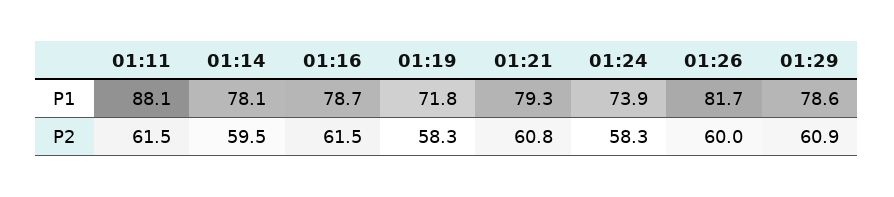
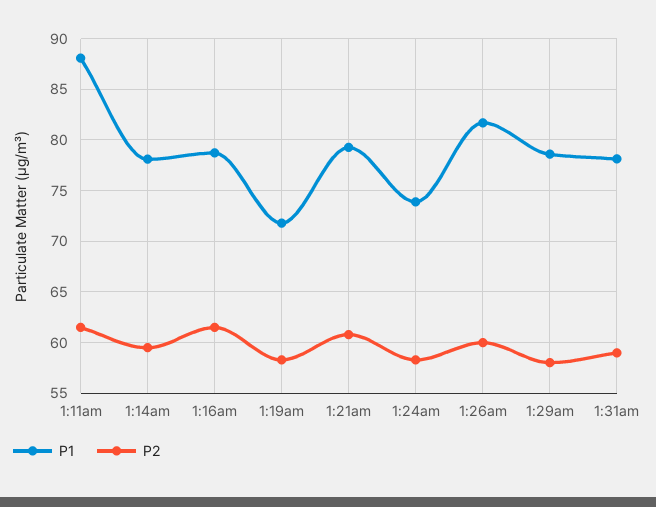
P2, 01:29: 60.9 -> 58
P1, 1:31am: none -> 78
P2, 1:31am: none -> 59

